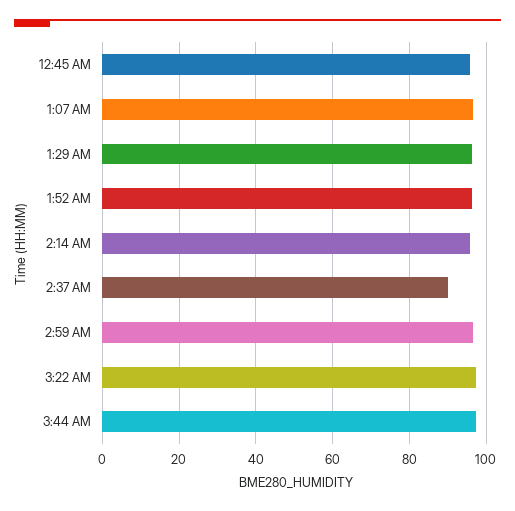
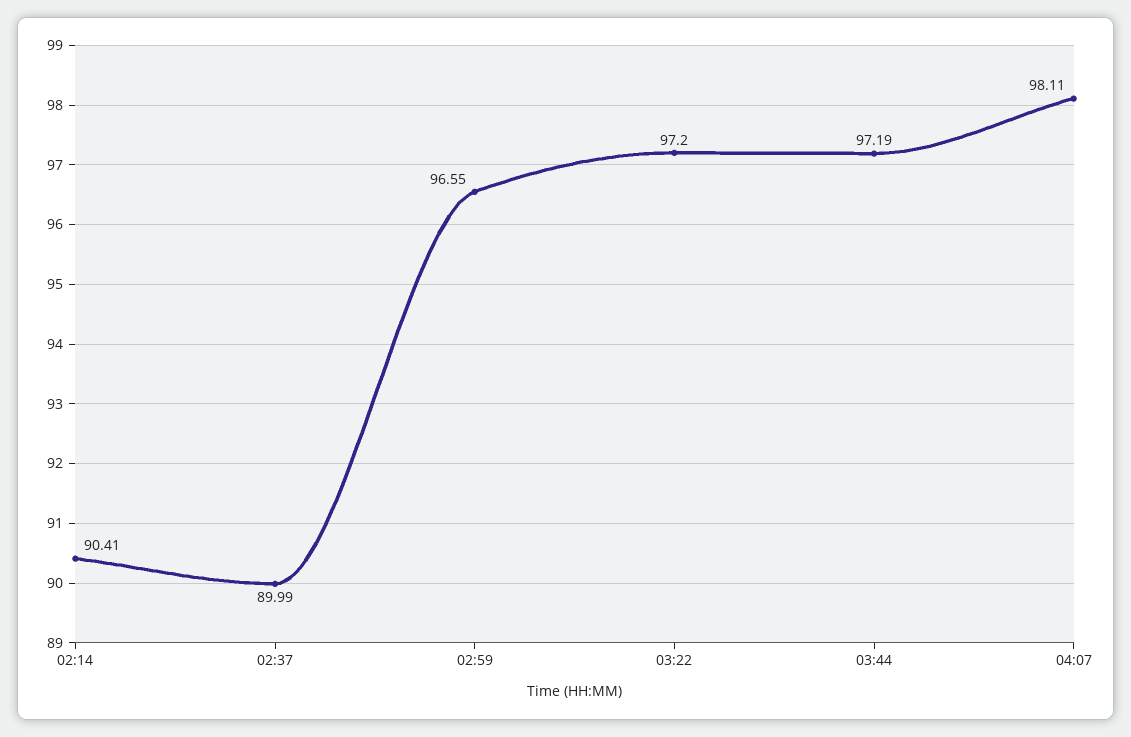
12:45 AM: 96 -> none
1:07 AM: 96 -> none
1:29 AM: 96 -> none
1:52 AM: 96 -> none
2:14 AM: 96 -> 90.41
04:07: none -> 98.11

